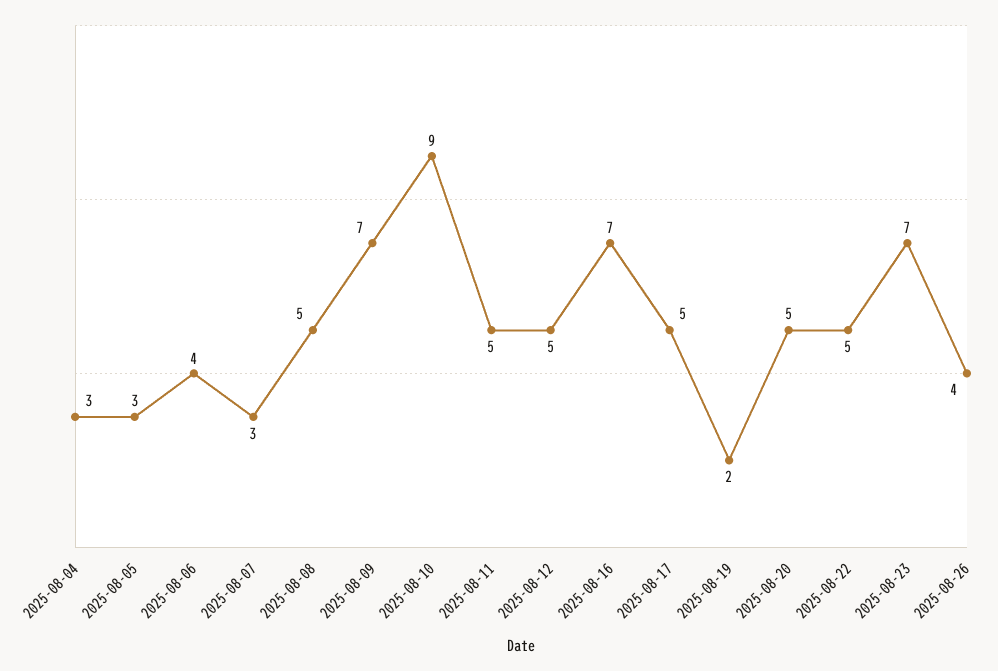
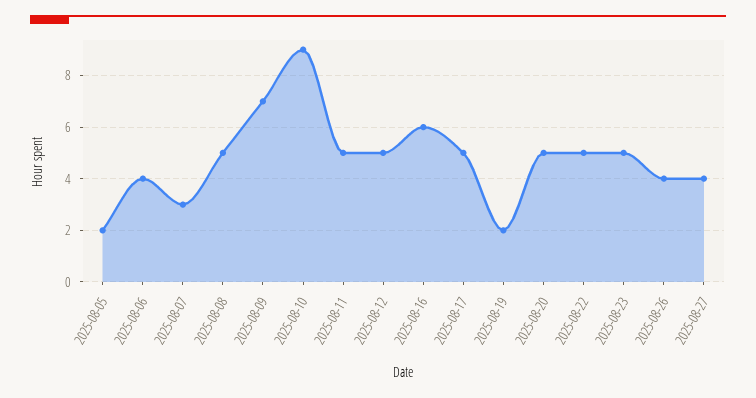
2025-08-04: 3 -> none
2025-08-05: 3 -> 2
2025-08-16: 7 -> 6
2025-08-23: 7 -> 5
2025-08-27: none -> 4

